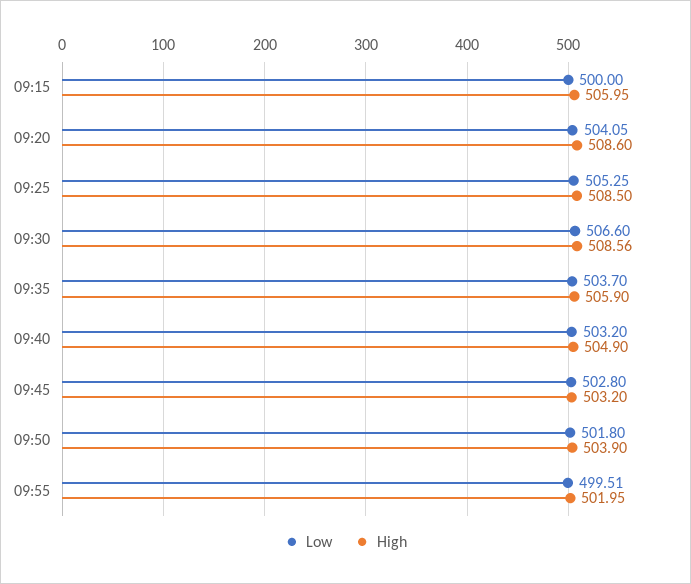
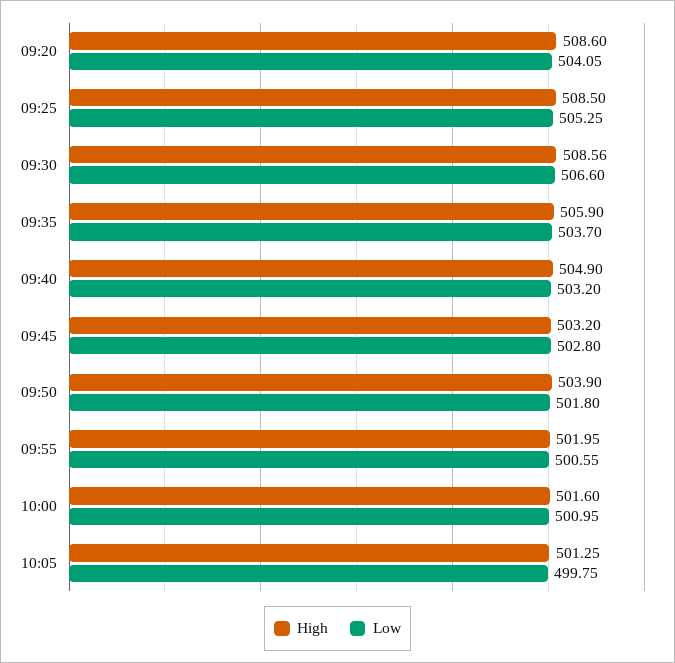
Low, 09:15: 500 -> none
High, 09:15: 505.95 -> none
Low, 09:55: 499.51 -> 500.55
High, 10:00: none -> 501.6
Low, 10:00: none -> 500.95
High, 10:05: none -> 501.25
Low, 10:05: none -> 499.75

